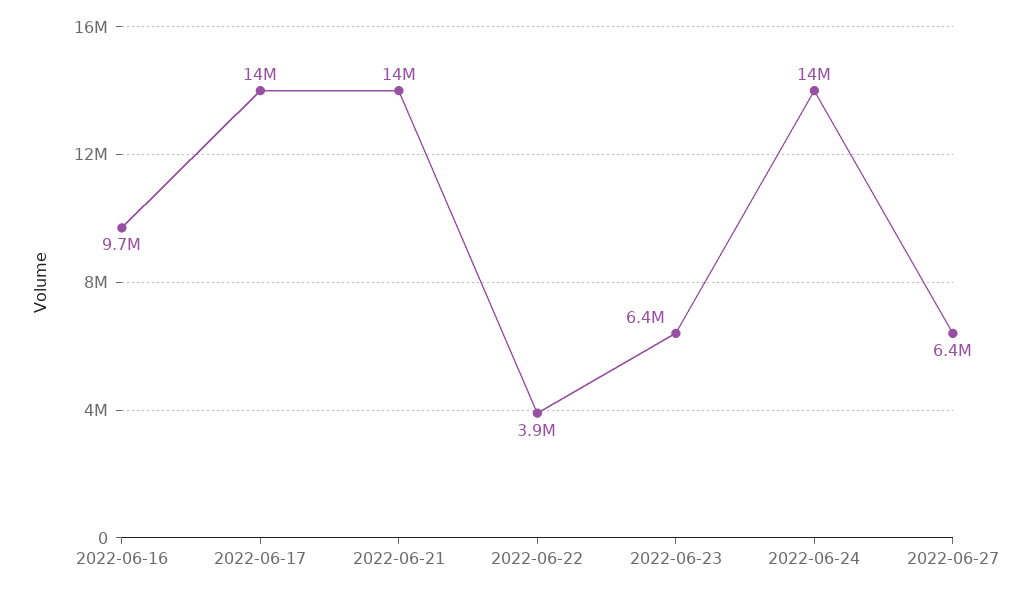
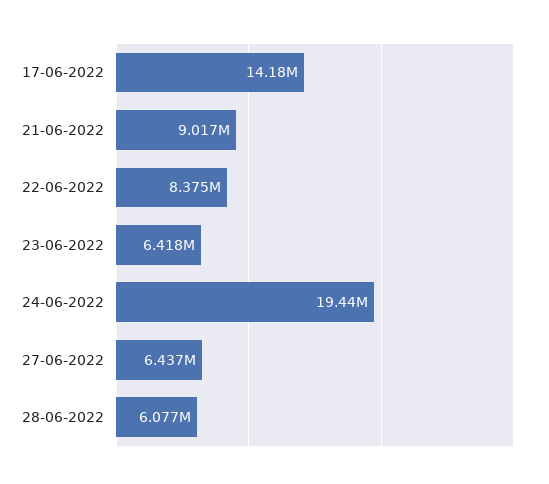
2022-06-16: 9700000 -> none
2022-06-21: 14000000 -> 9017000
2022-06-22: 3900000 -> 8375000
2022-06-24: 14000000 -> 19440000
28-06-2022: none -> 6077000

